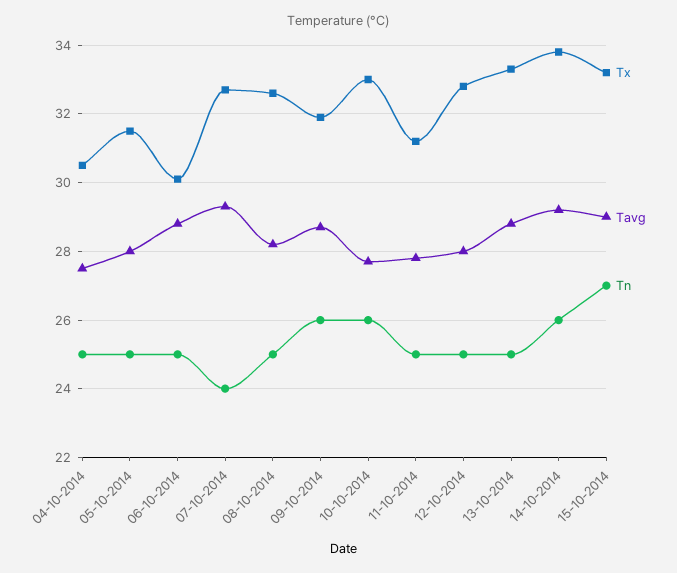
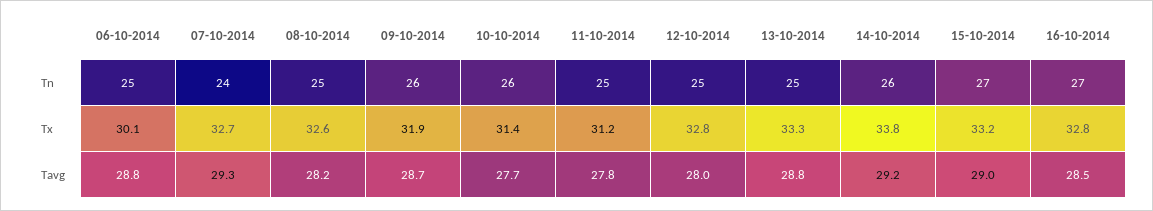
Tx, 04-10-2014: 30.5 -> none
Tavg, 04-10-2014: 27.5 -> none
Tn, 04-10-2014: 25 -> none
Tx, 05-10-2014: 31.5 -> none
Tavg, 05-10-2014: 28 -> none
Tn, 05-10-2014: 25 -> none
Tx, 10-10-2014: 33 -> 31.4
Tn, 16-10-2014: none -> 27
Tx, 16-10-2014: none -> 32.8
Tavg, 16-10-2014: none -> 28.5

